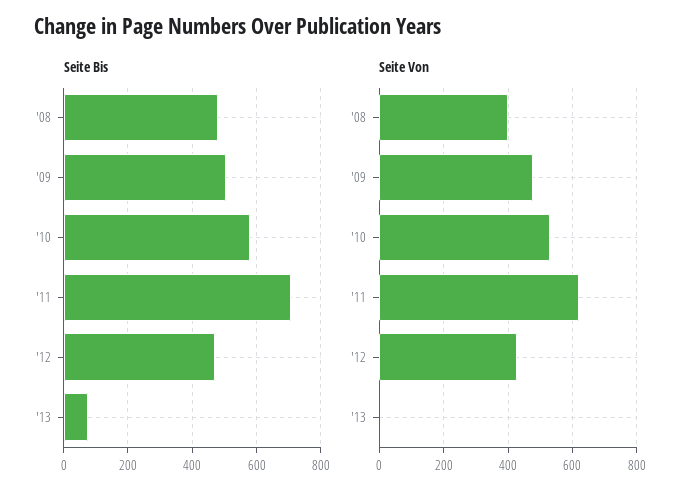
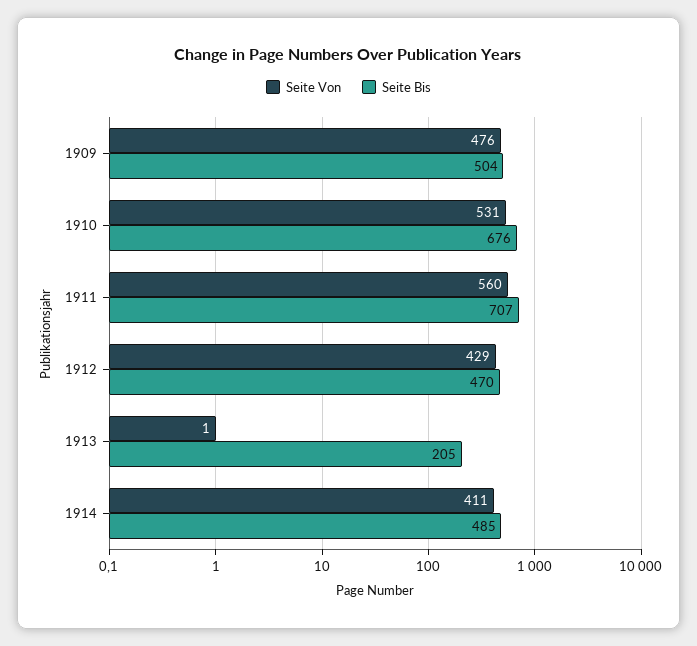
Seite Bis, '08: 480 -> none
Seite Bis, '10: 580 -> 676
Seite Bis, '13: 80 -> 205
Seite Von, '08: 400 -> none
Seite Von, '11: 620 -> 560
Seite Von, 1914: none -> 411
Seite Bis, 1914: none -> 485

